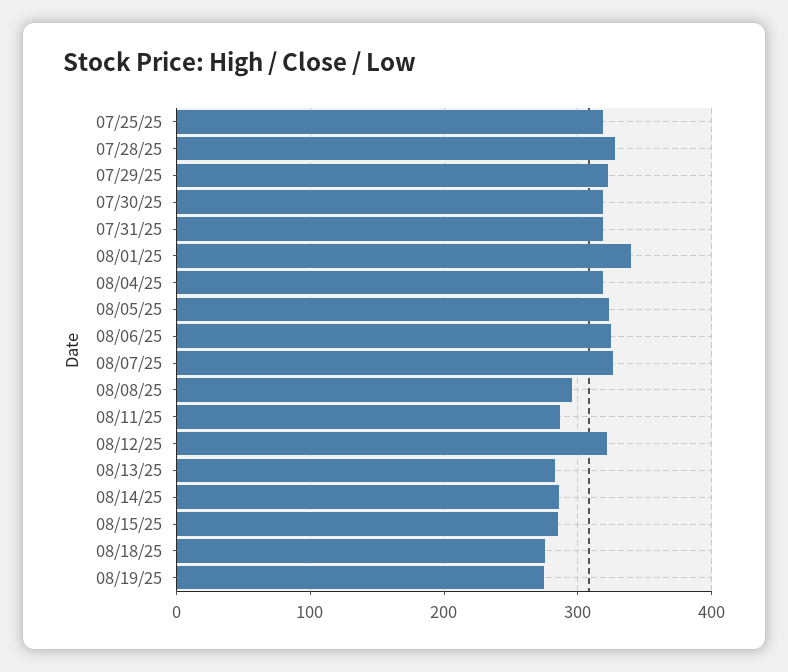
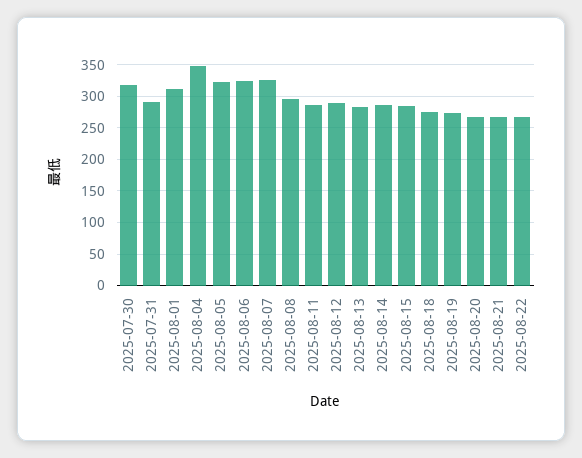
07/25/25: 320 -> none
07/28/25: 330 -> none
07/29/25: 320 -> none
07/31/25: 320 -> 290
08/01/25: 340 -> 310
08/04/25: 320 -> 350
08/12/25: 320 -> 290
2025-08-20: none -> 270
2025-08-21: none -> 270
2025-08-22: none -> 270

